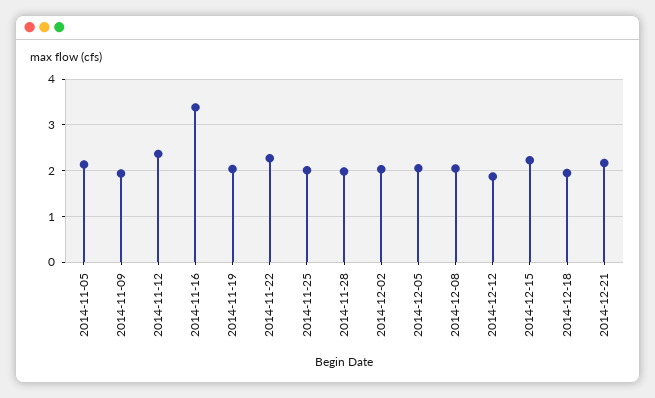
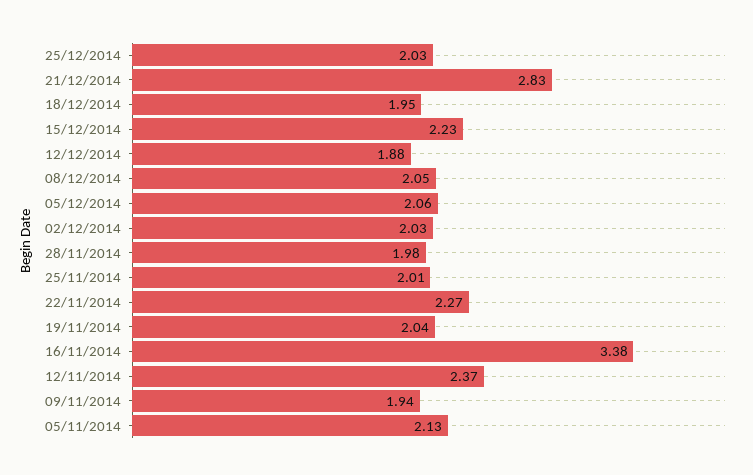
2014-12-21: 2.2 -> 2.83
25/12/2014: none -> 2.03

